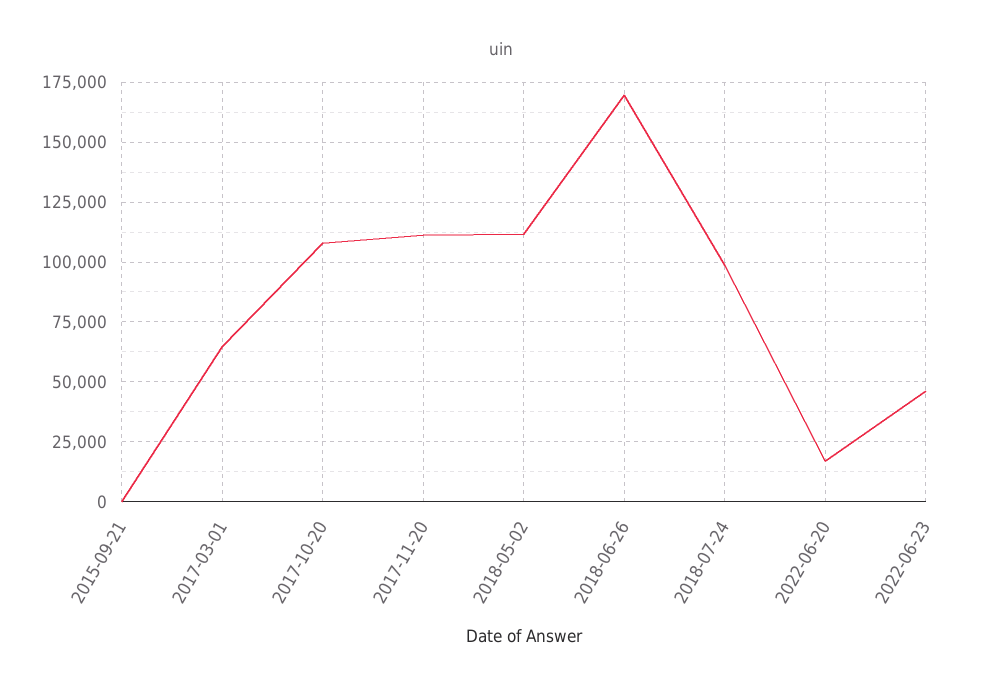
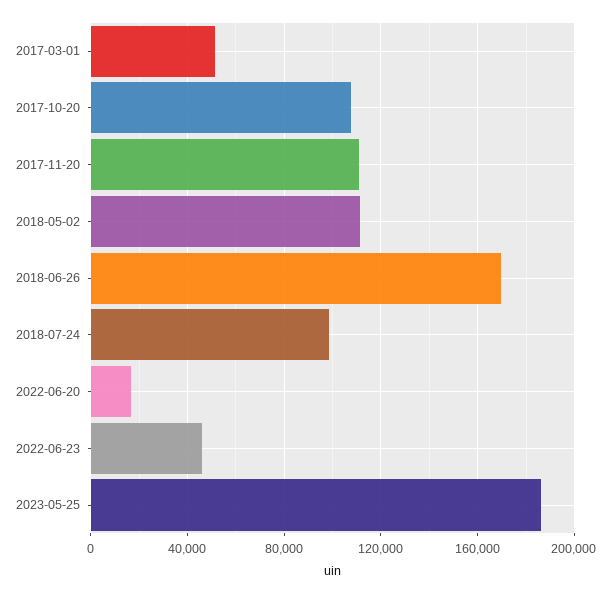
2015-09-21: 0 -> none
2017-03-01: 65000 -> 50000
2023-05-25: none -> 185000

